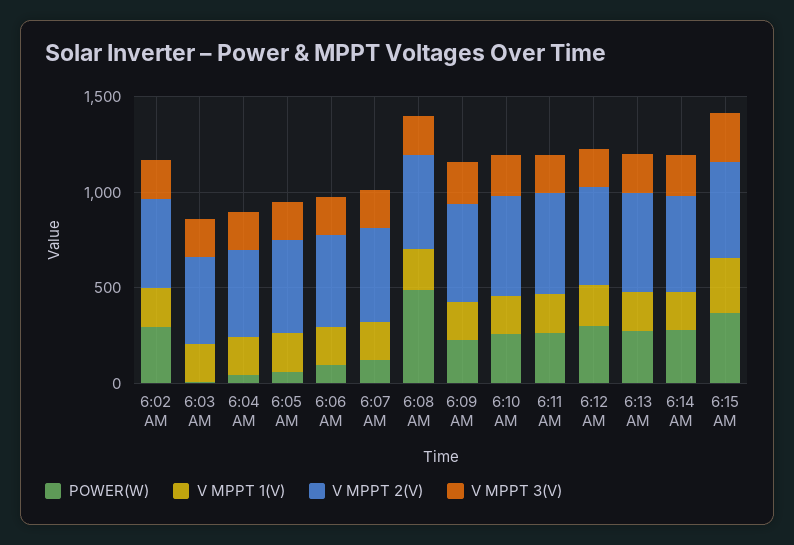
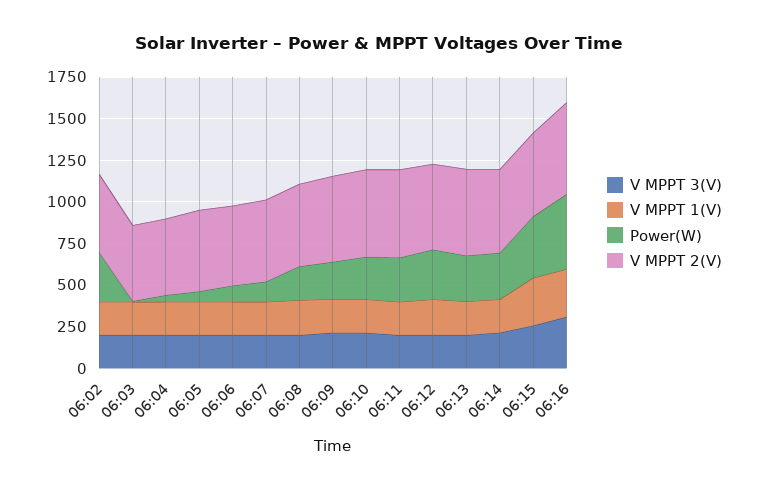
POWER(W), 6:08 AM: 500 -> 200
V MPPT 3(V), 06:16: none -> 300
V MPPT 1(V), 06:16: none -> 300
POWER(W), 06:16: none -> 450
V MPPT 2(V), 06:16: none -> 550

